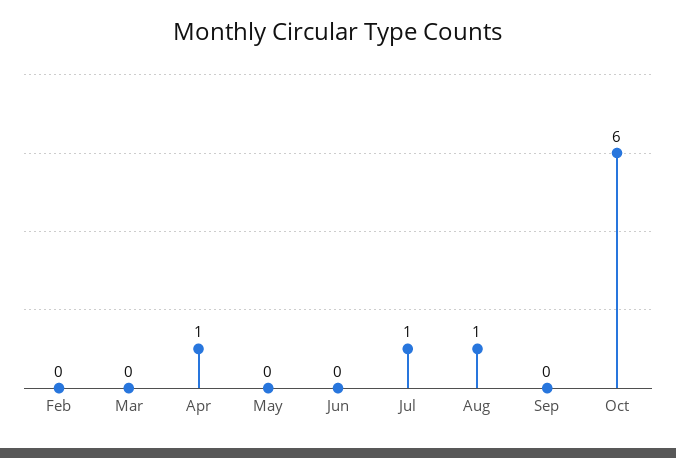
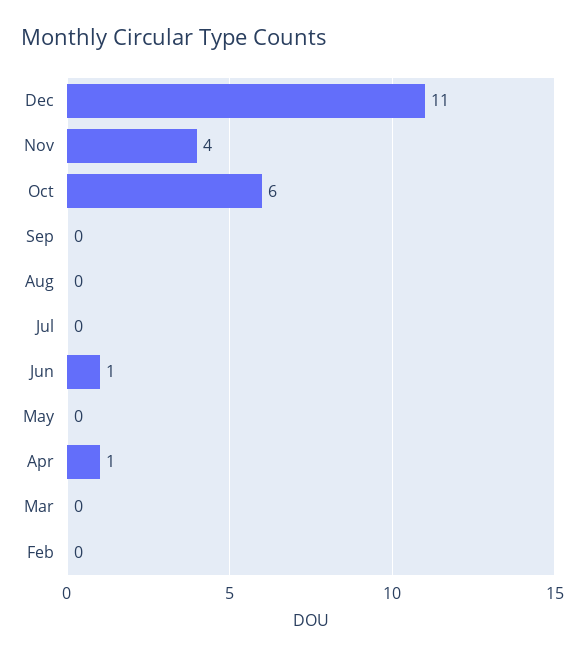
Jun: 0 -> 1
Jul: 1 -> 0
Aug: 1 -> 0
Dec: none -> 11
Nov: none -> 4

